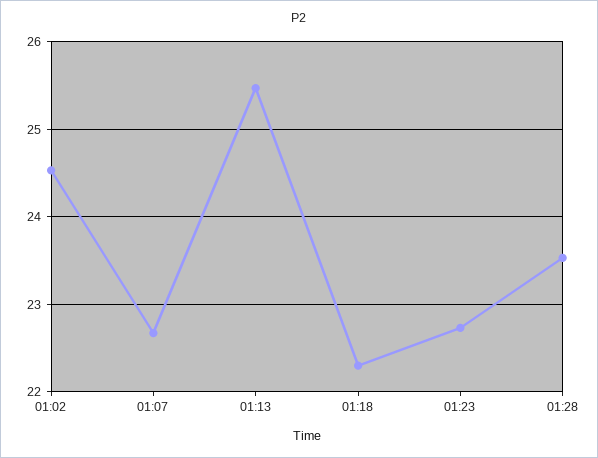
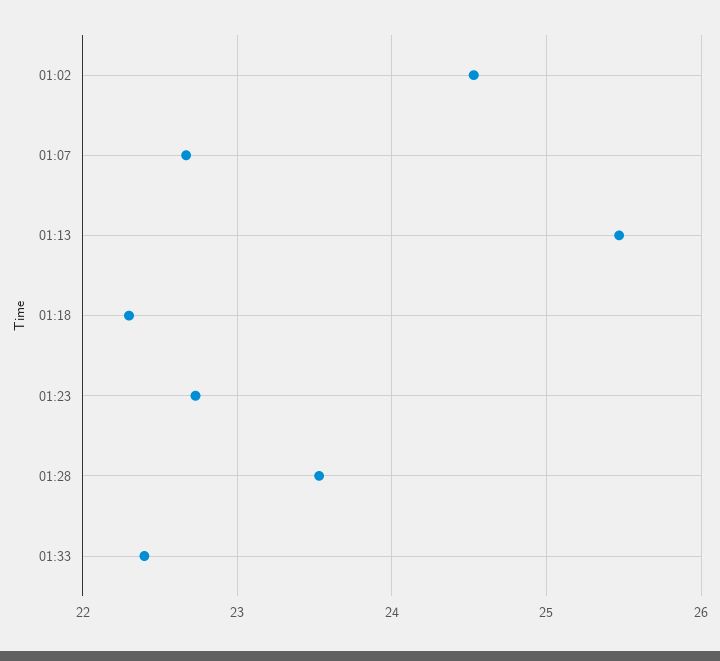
01:33: none -> 22.4

